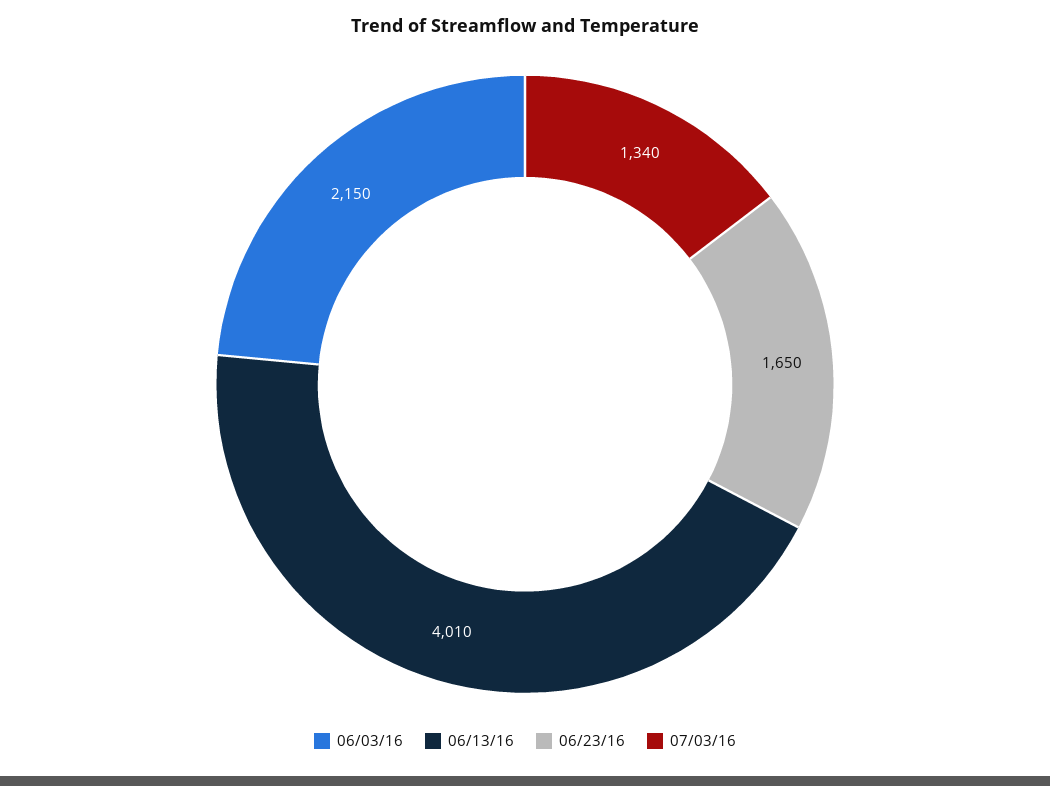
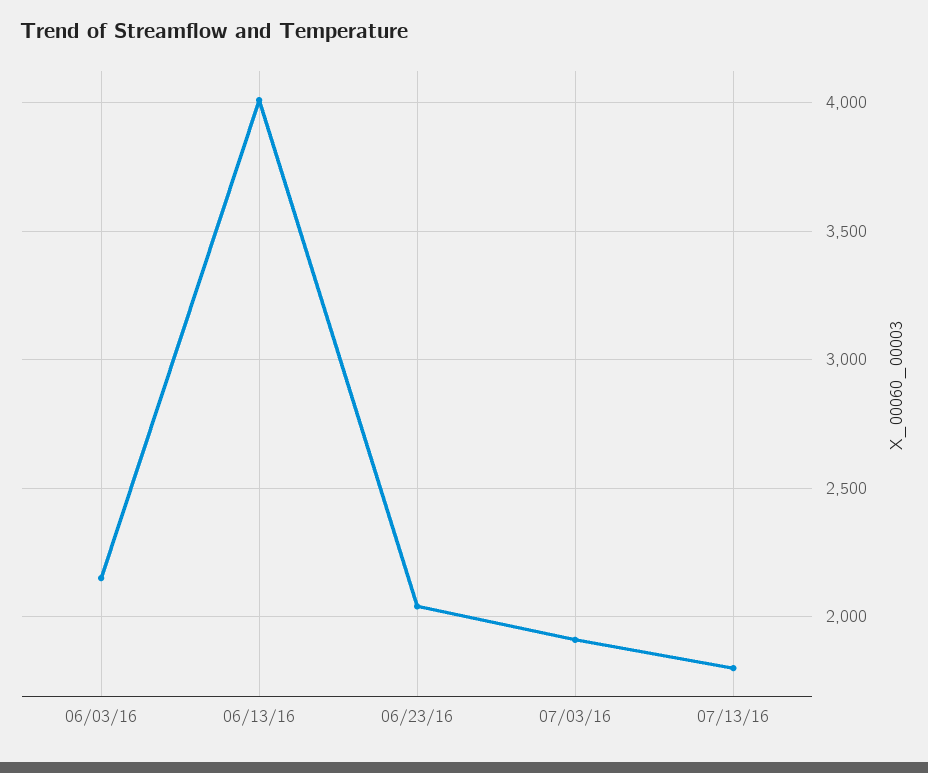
06/23/16: 1650 -> 2050
07/03/16: 1340 -> 1900
07/13/16: none -> 1800

